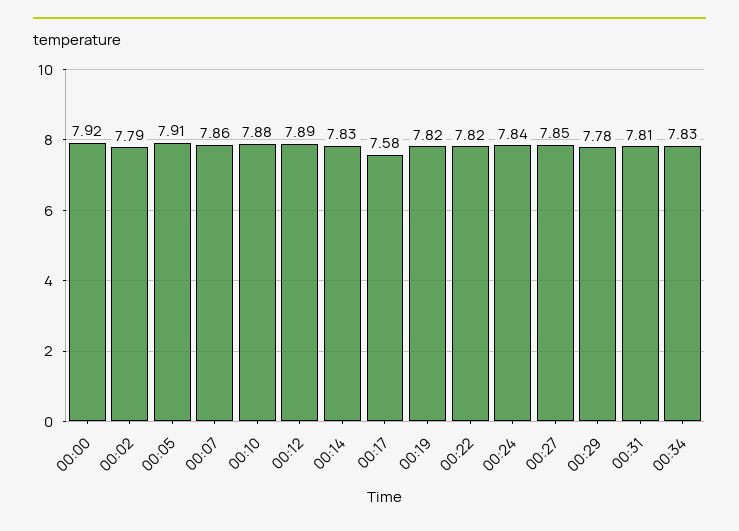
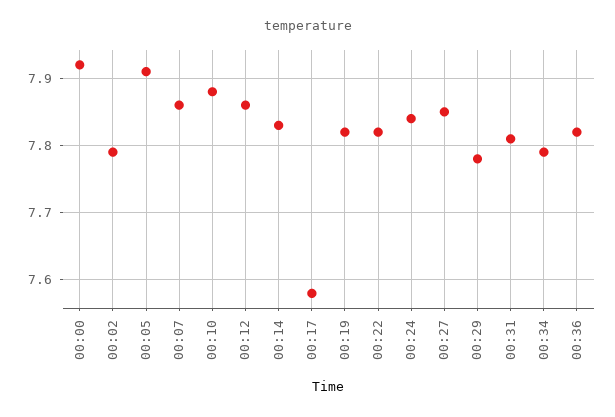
00:12: 7.89 -> 7.86
00:34: 7.83 -> 7.79
00:36: none -> 7.82

